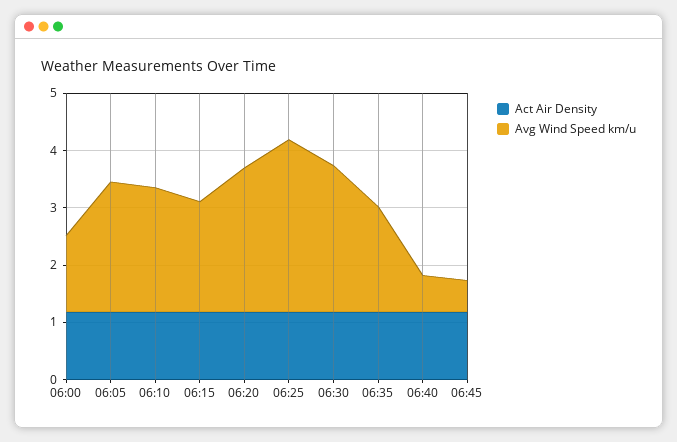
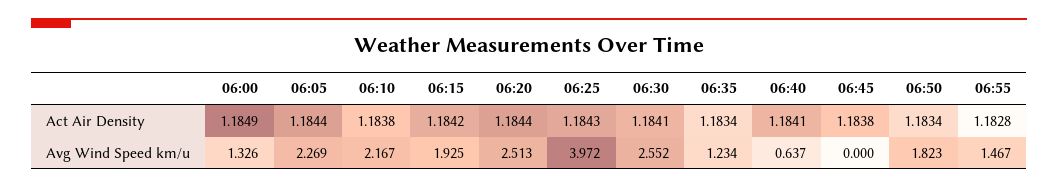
Avg Wind Speed km/u, 06:25: 3 -> 3.972
Avg Wind Speed km/u, 06:35: 1.8 -> 1.234
Avg Wind Speed km/u, 06:45: 0.6 -> 0
Act Air Density, 06:50: none -> 1.1834
Act Air Density, 06:55: none -> 1.1828
Avg Wind Speed km/u, 06:50: none -> 1.823
Avg Wind Speed km/u, 06:55: none -> 1.467

